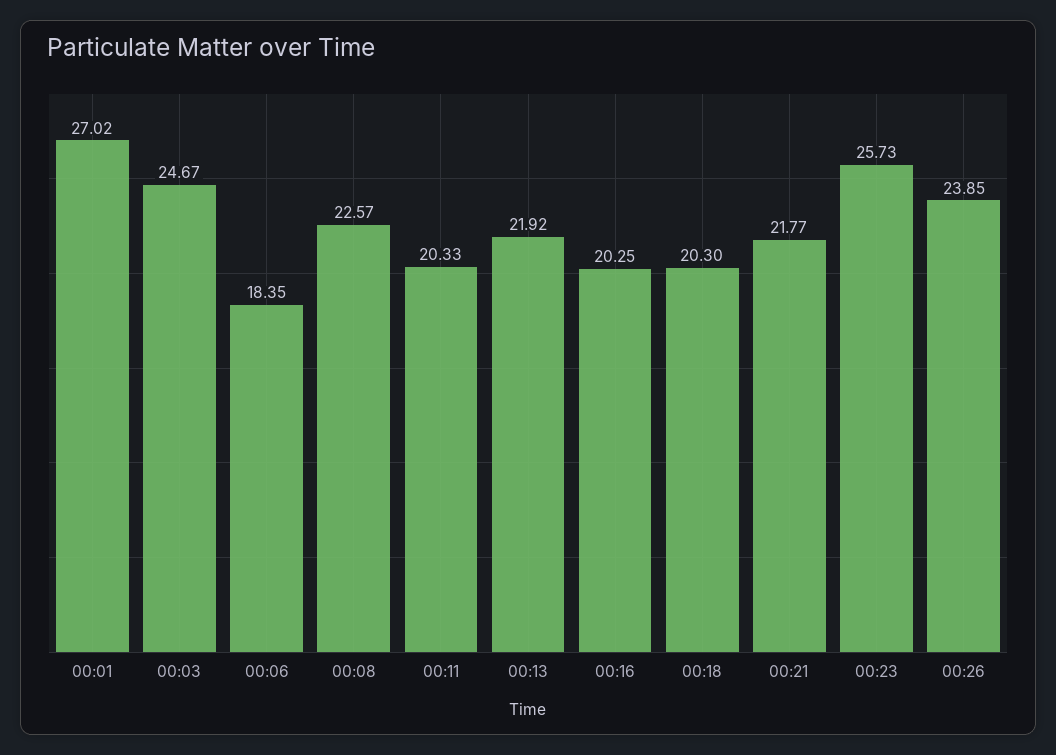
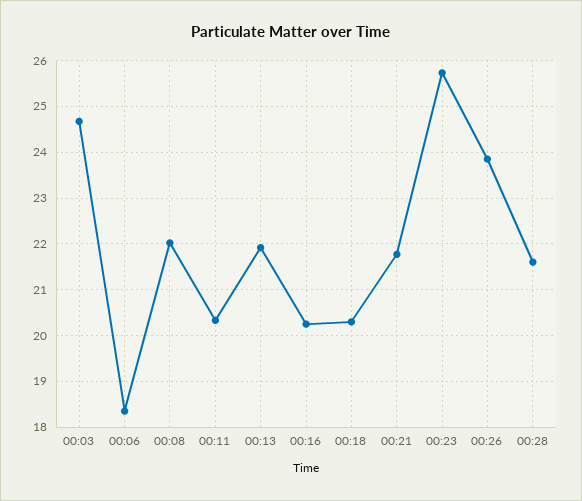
00:01: 27.02 -> none
00:08: 22.57 -> 22
00:28: none -> 21.6

